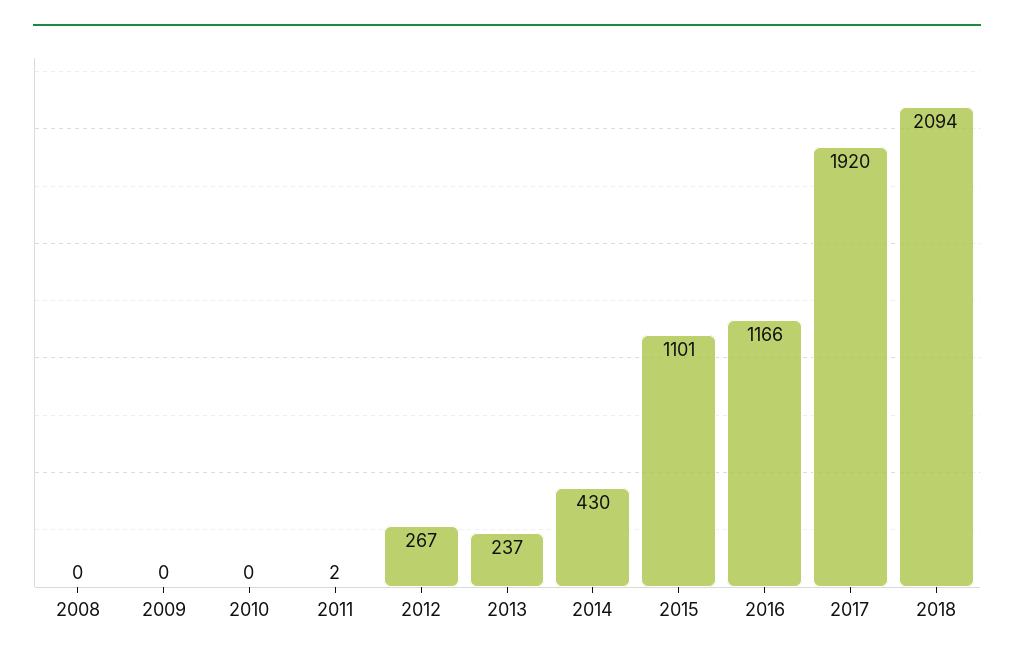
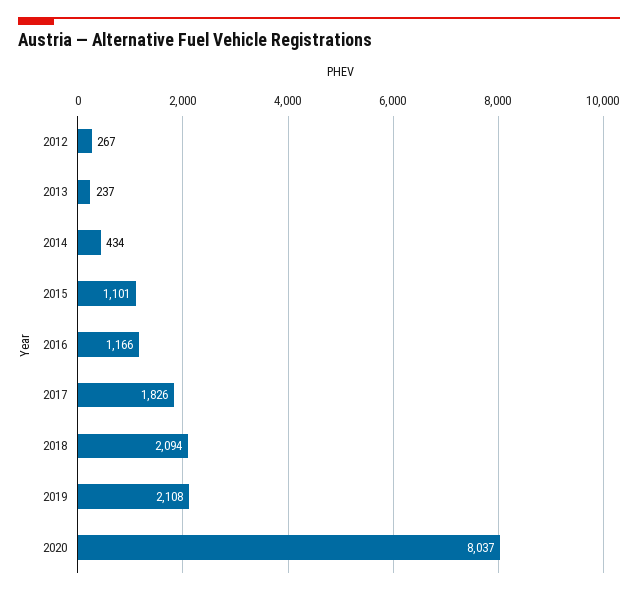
2008: 0 -> none
2009: 0 -> none
2010: 0 -> none
2011: 2 -> none
2014: 430 -> 434
2017: 1920 -> 1826
2019: none -> 2108
2020: none -> 8037

